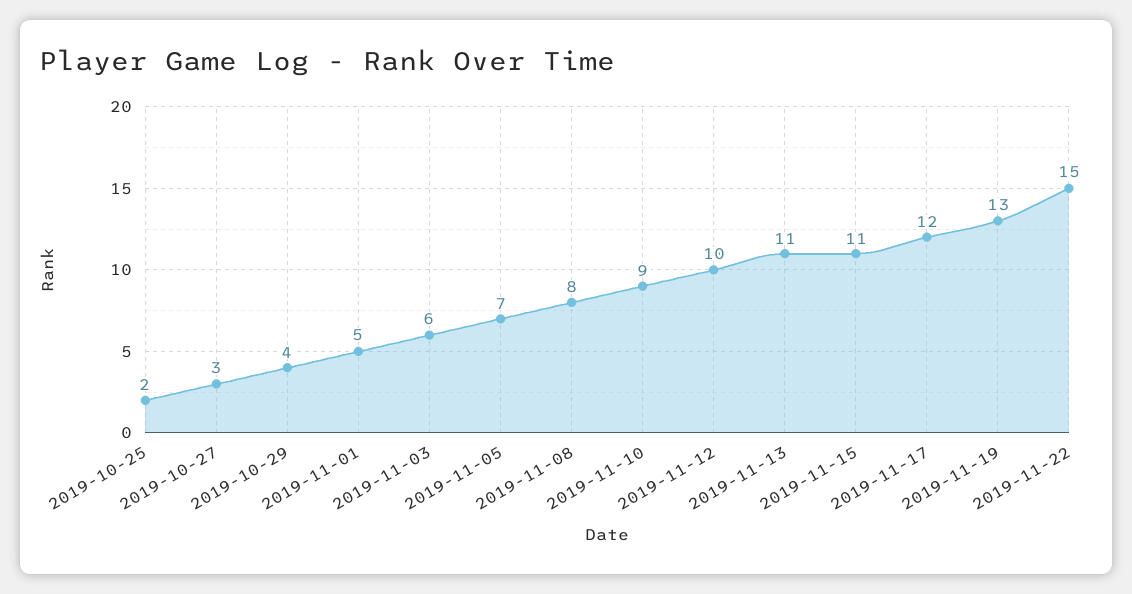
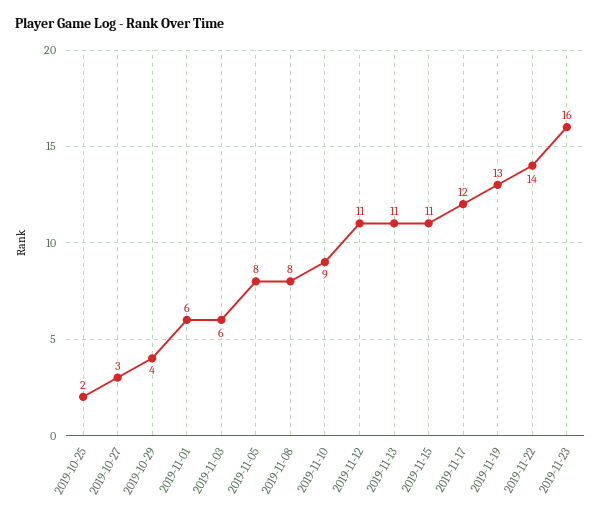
2019-11-01: 5 -> 6
2019-11-05: 7 -> 8
2019-11-12: 10 -> 11
2019-11-22: 15 -> 14
2019-11-23: none -> 16

